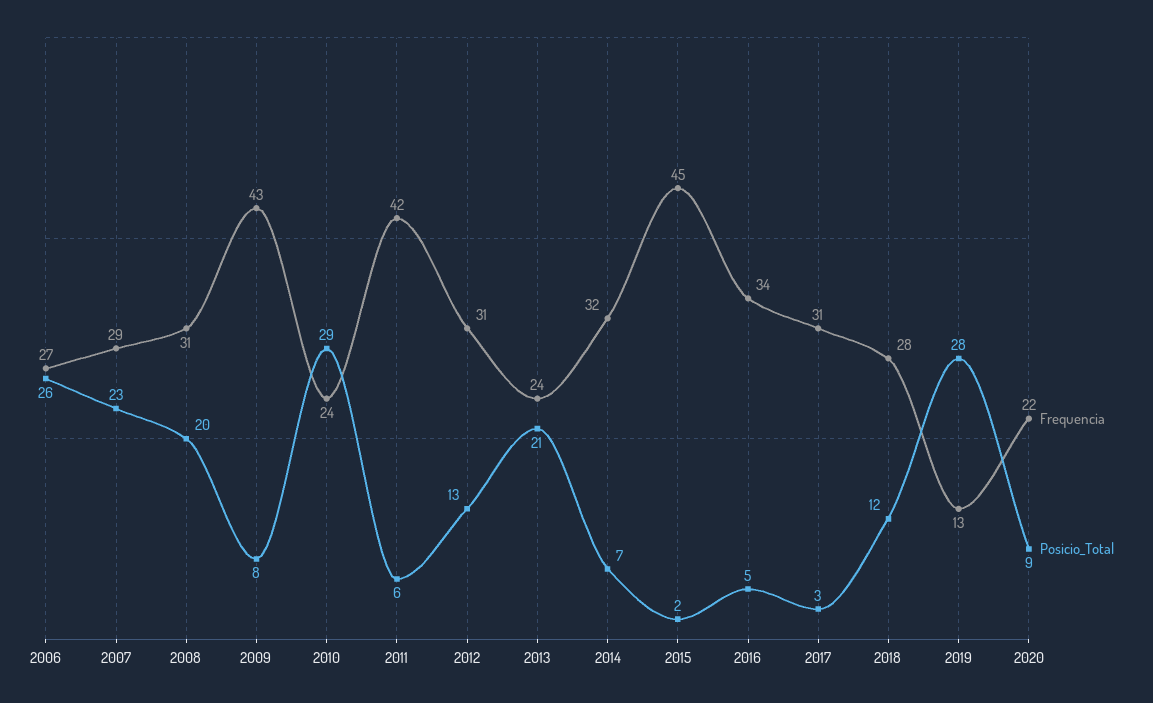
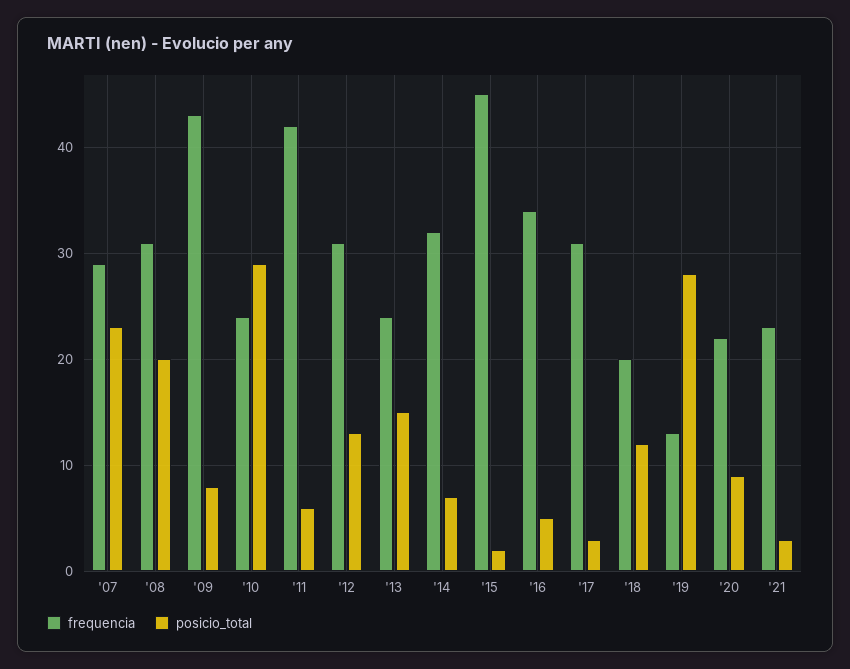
Frequencia, 2006: 27 -> none
Posicio_Total, 2006: 26 -> none
Posicio_Total, 2013: 21 -> 15
Frequencia, 2018: 28 -> 20
Frequencia, '21: none -> 23
Posicio_Total, '21: none -> 3

